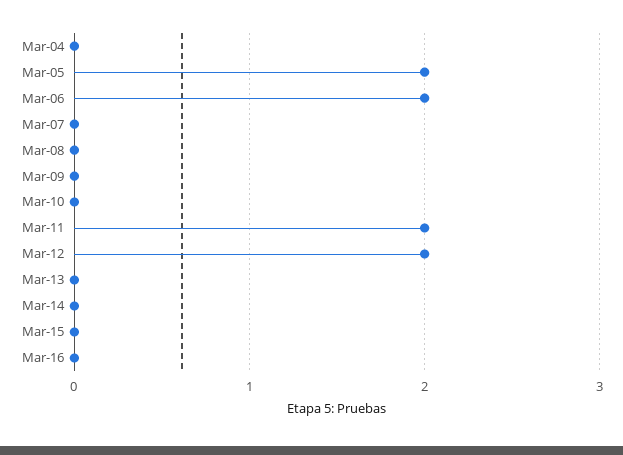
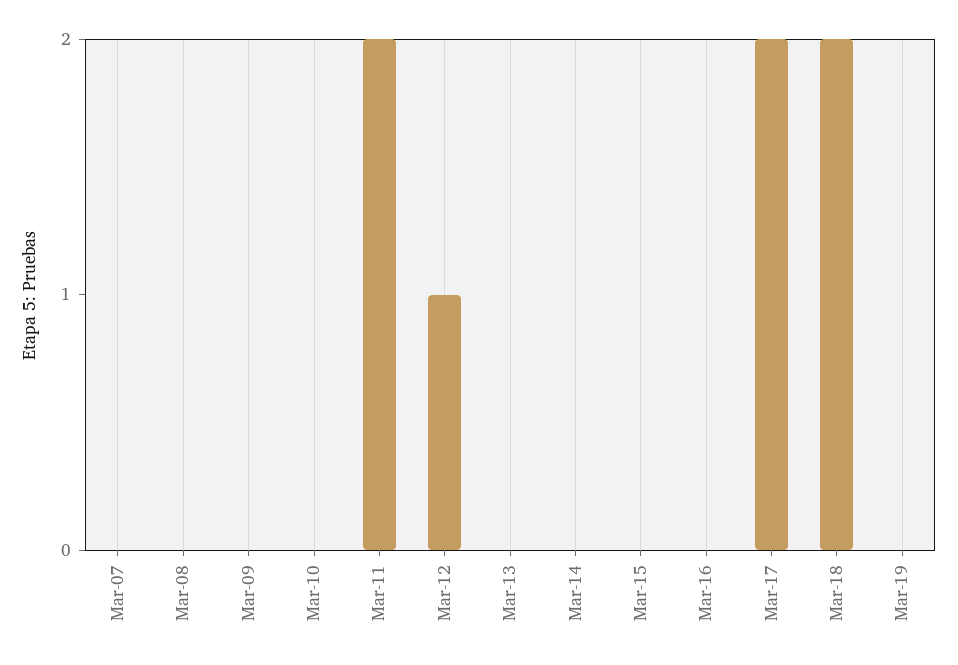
Mar-04: 0 -> none
Mar-05: 2 -> none
Mar-06: 2 -> none
Mar-12: 2 -> 1
Mar-17: none -> 2
Mar-18: none -> 2
Mar-19: none -> 0

